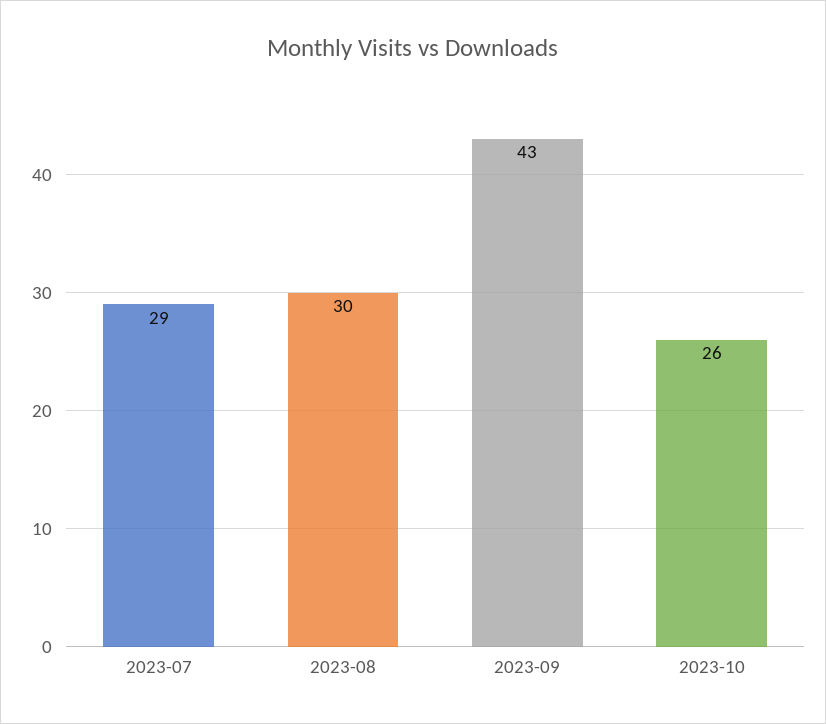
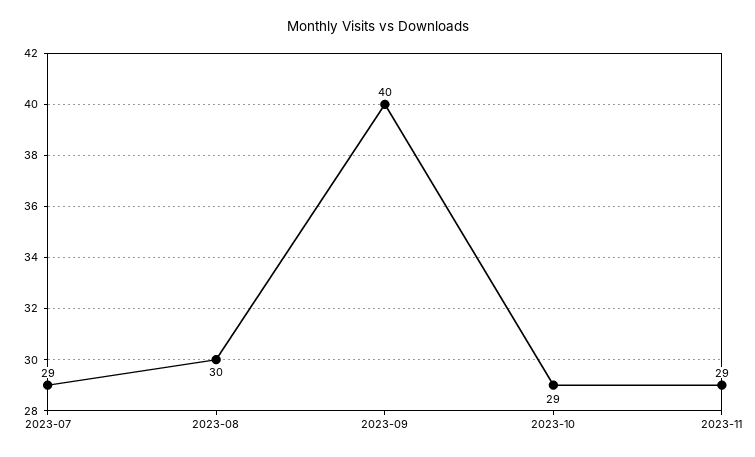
2023-09: 43 -> 40
2023-10: 26 -> 29
2023-11: none -> 29

